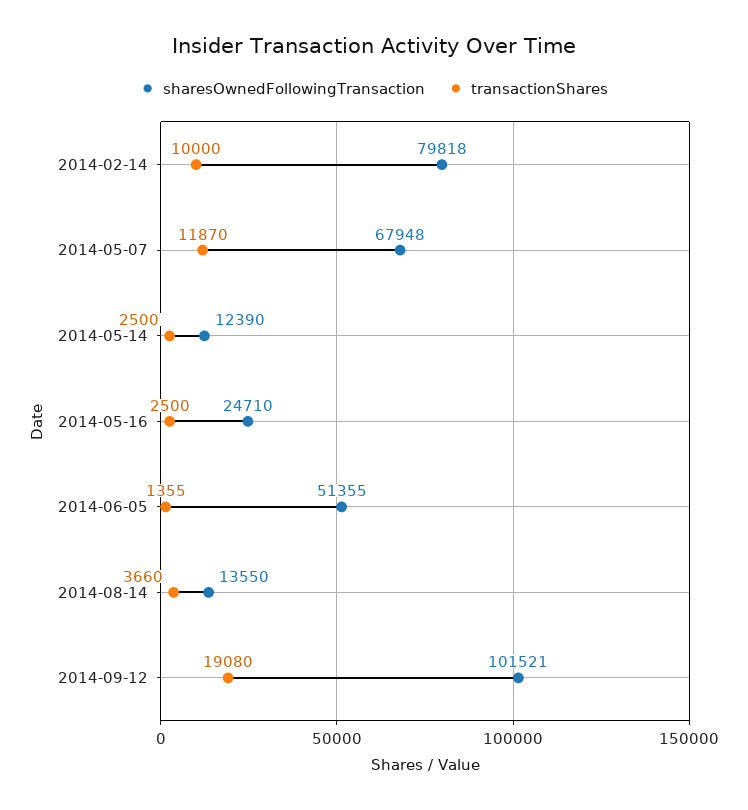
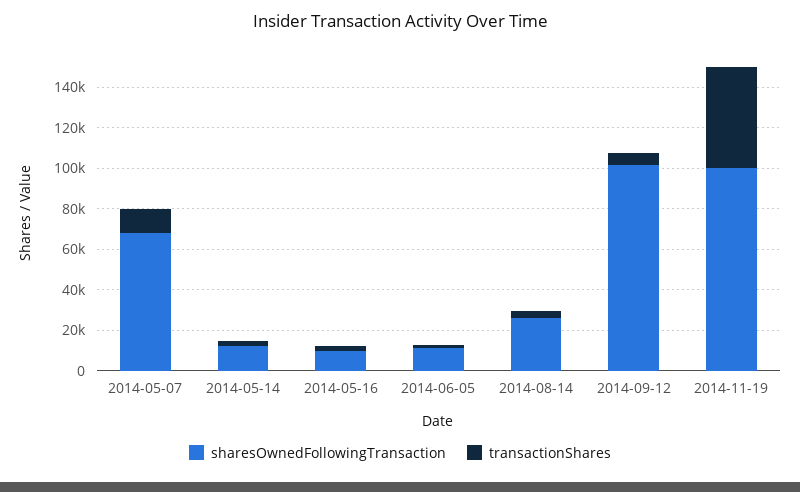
sharesOwnedFollowingTransaction, 2014-02-14: 79818 -> none
transactionShares, 2014-02-14: 10000 -> none
sharesOwnedFollowingTransaction, 2014-05-16: 24710 -> 10000
sharesOwnedFollowingTransaction, 2014-06-05: 51355 -> 10000
sharesOwnedFollowingTransaction, 2014-08-14: 13550 -> 25000
transactionShares, 2014-09-12: 19080 -> 5000
sharesOwnedFollowingTransaction, 2014-11-19: none -> 100000
transactionShares, 2014-11-19: none -> 50000

